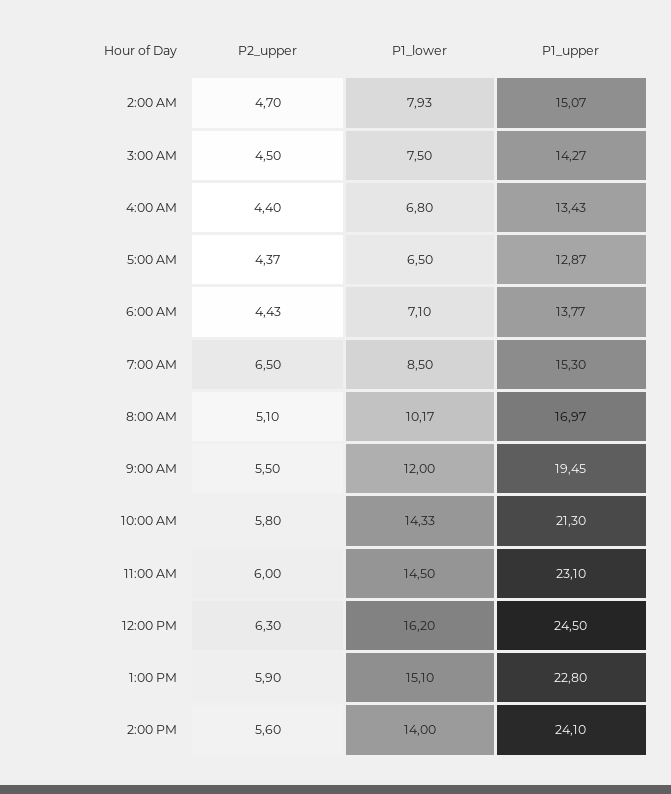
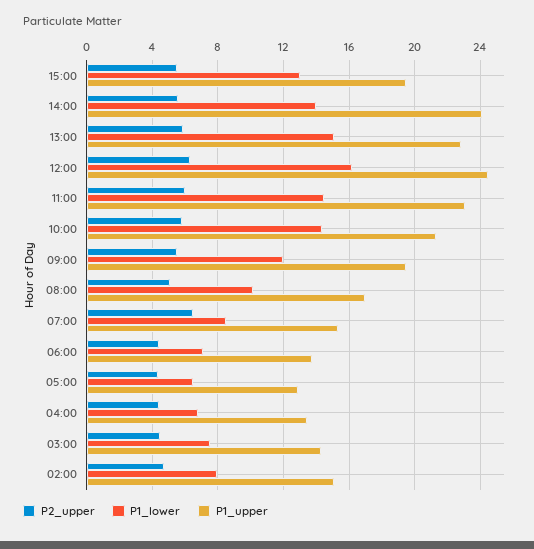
P2_upper, 15:00: none -> 5.5
P1_lower, 15:00: none -> 13
P1_upper, 15:00: none -> 19.5

